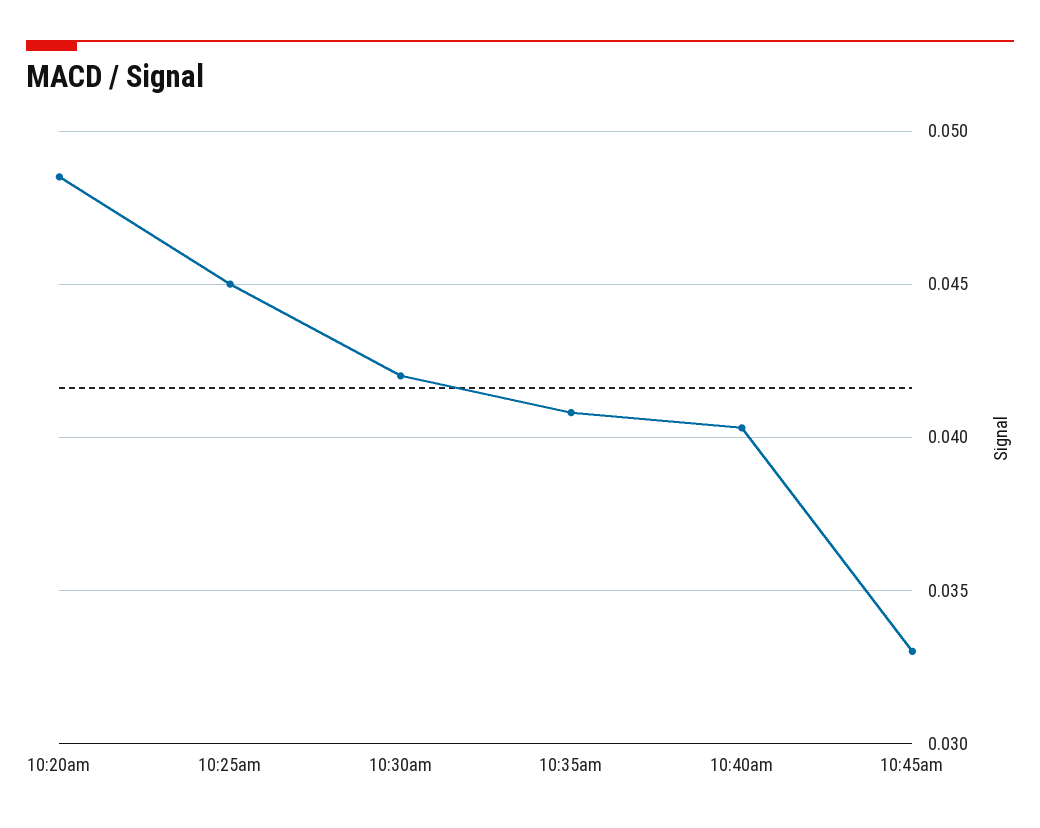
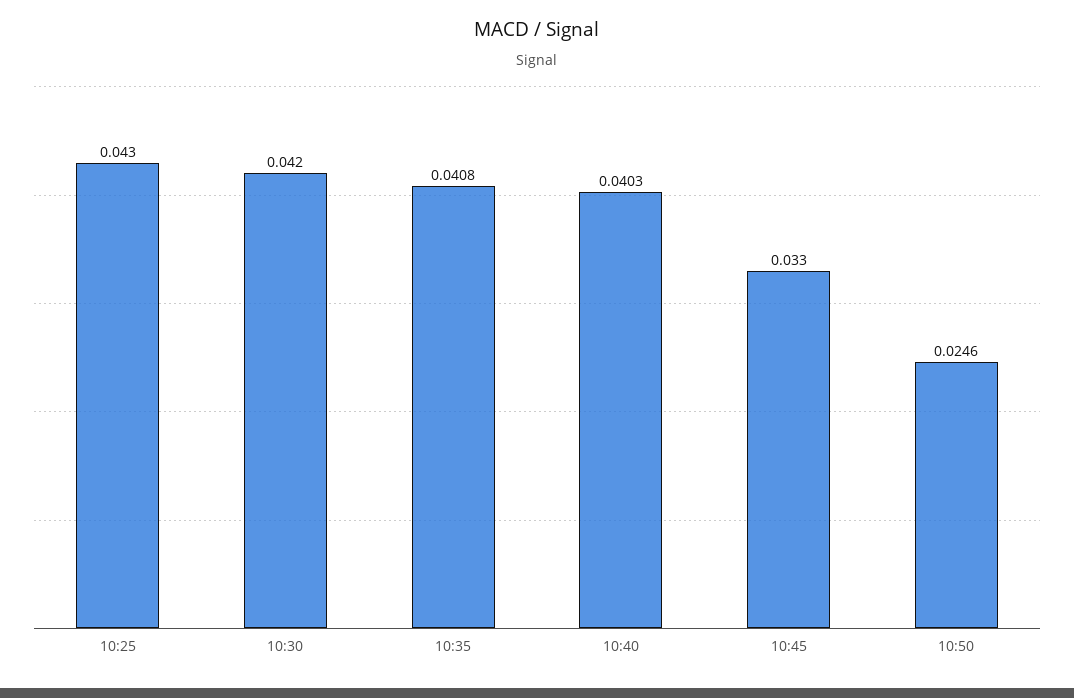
10:20am: 0.0485 -> none
10:25am: 0.045 -> 0.043
10:50: none -> 0.0246

